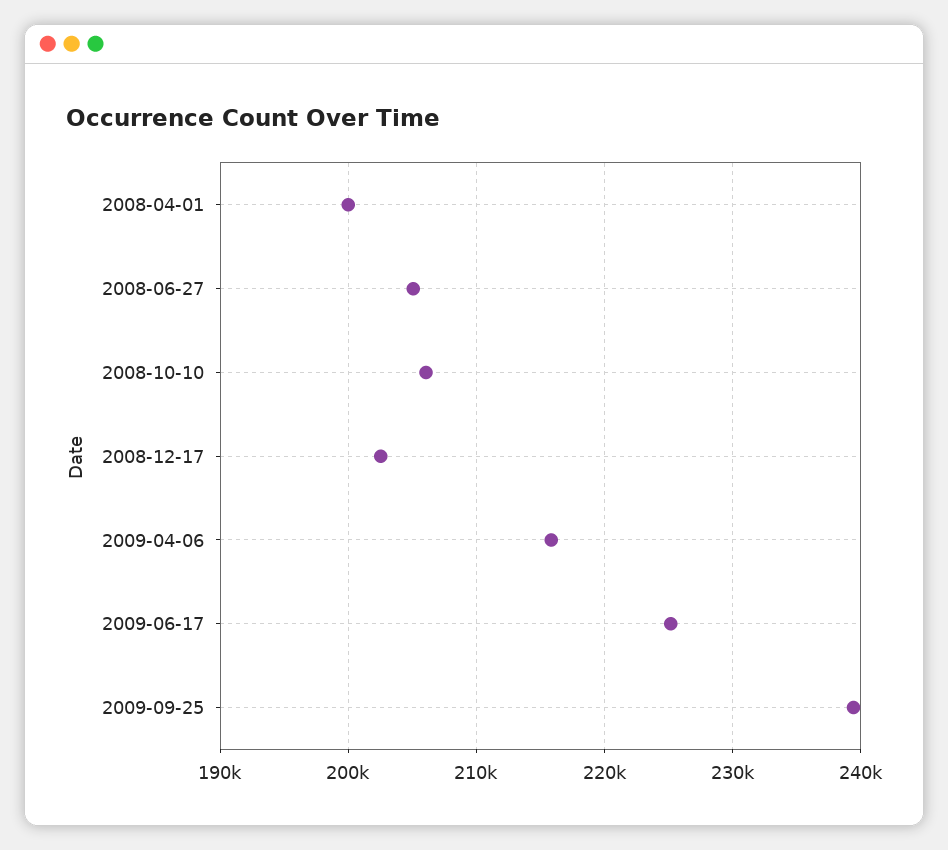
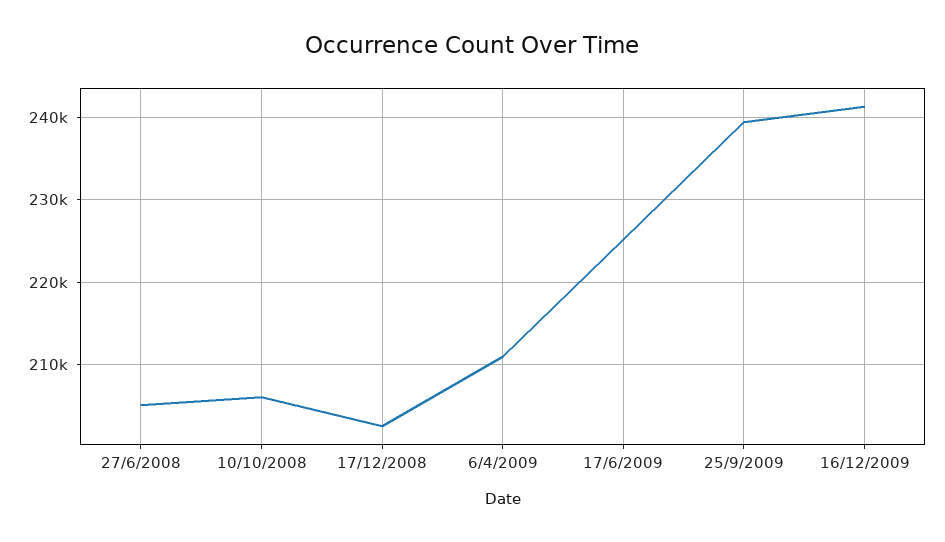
2008-04-01: 200000 -> none
2009-04-06: 216000 -> 211000
16/12/2009: none -> 241000

